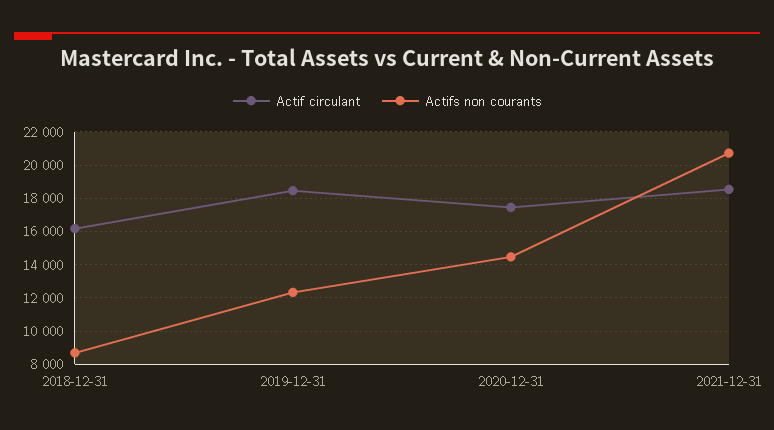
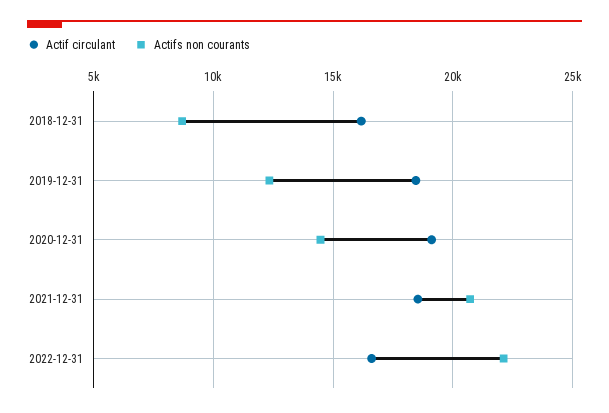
Actif circulant, 2020-12-31: 17500 -> 19000
Actif circulant, 2022-12-31: none -> 16500
Actifs non courants, 2022-12-31: none -> 22000

